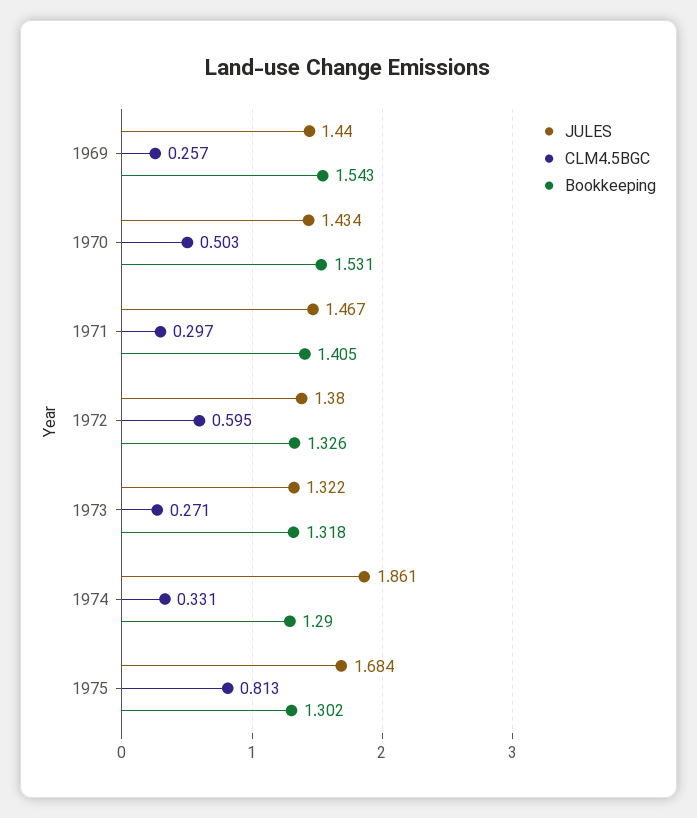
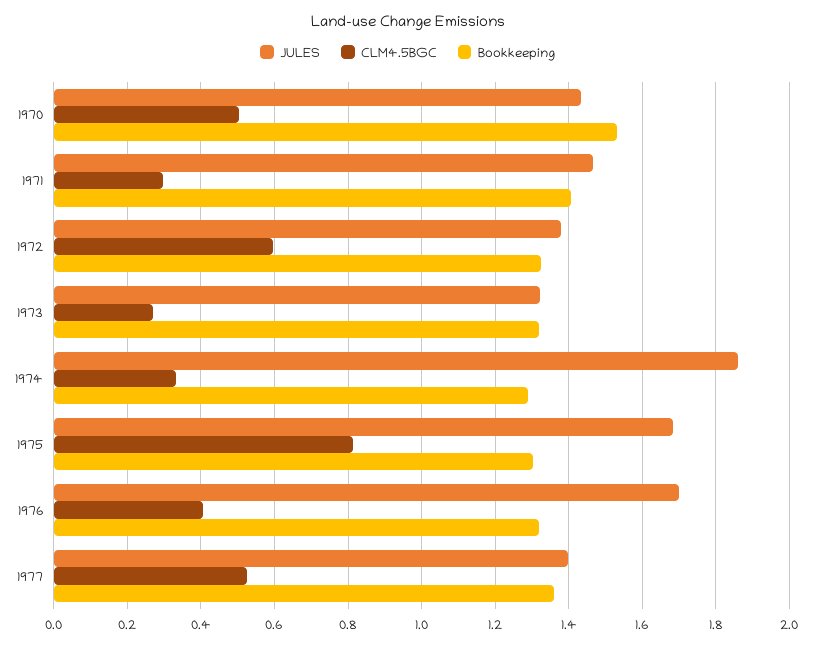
JULES, 1969: 1.44 -> none
CLM4.5BGC, 1969: 0.257 -> none
Bookkeeping, 1969: 1.543 -> none
JULES, 1976: none -> 1.7
CLM4.5BGC, 1976: none -> 0.4
Bookkeeping, 1976: none -> 1.32
JULES, 1977: none -> 1.4
CLM4.5BGC, 1977: none -> 0.52
Bookkeeping, 1977: none -> 1.36

